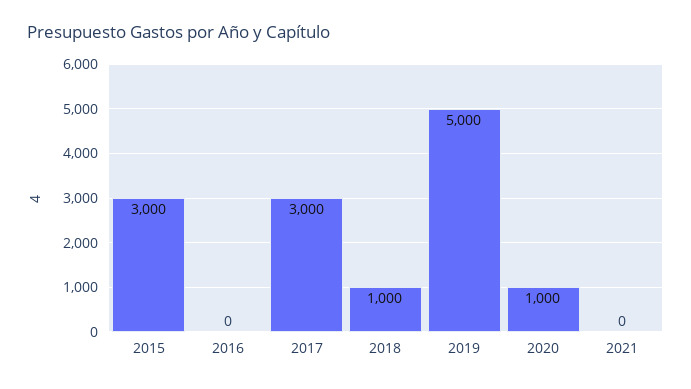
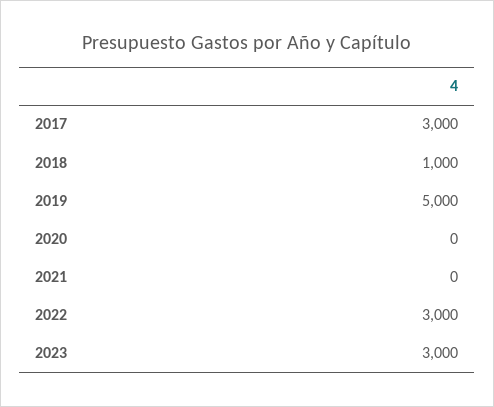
2015: 3000 -> none
2016: 0 -> none
2020: 1000 -> 0
2022: none -> 3000
2023: none -> 3000

